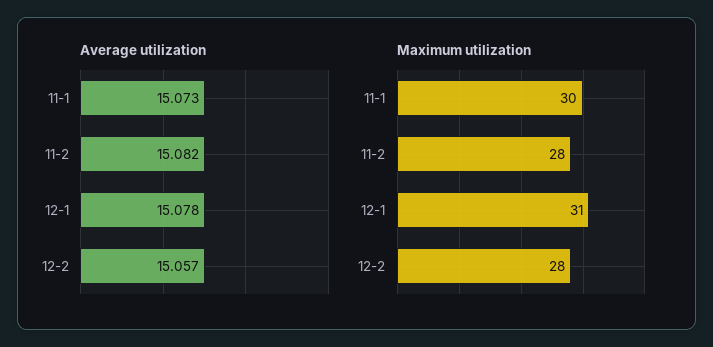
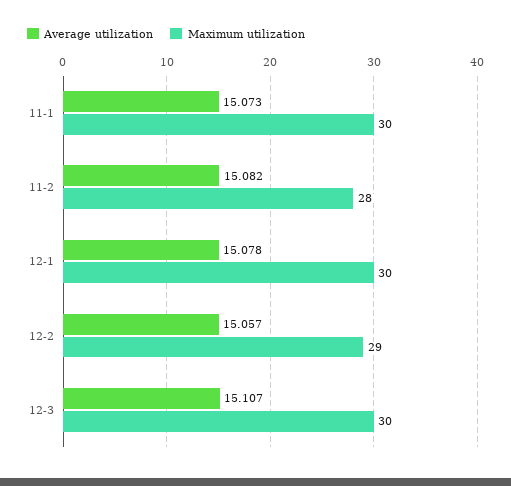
Maximum utilization, 12-1: 31 -> 30
Maximum utilization, 12-2: 28 -> 29
Average utilization, 12-3: none -> 15.107
Maximum utilization, 12-3: none -> 30

